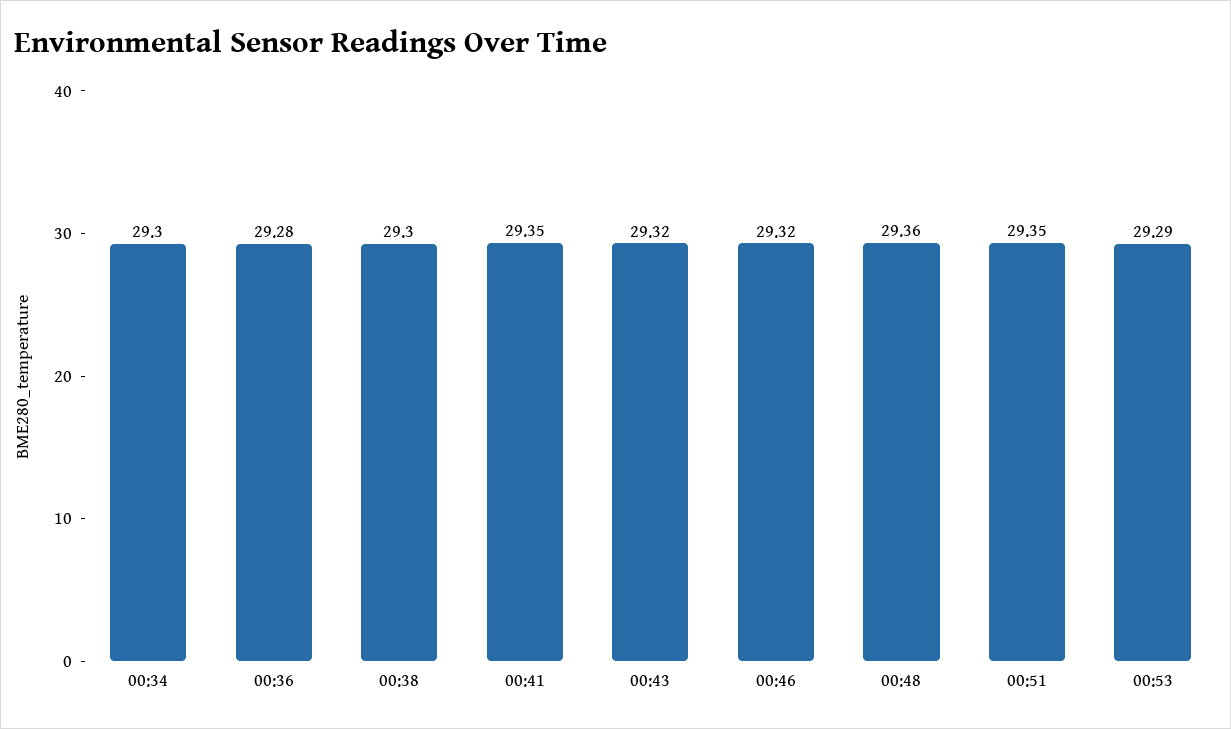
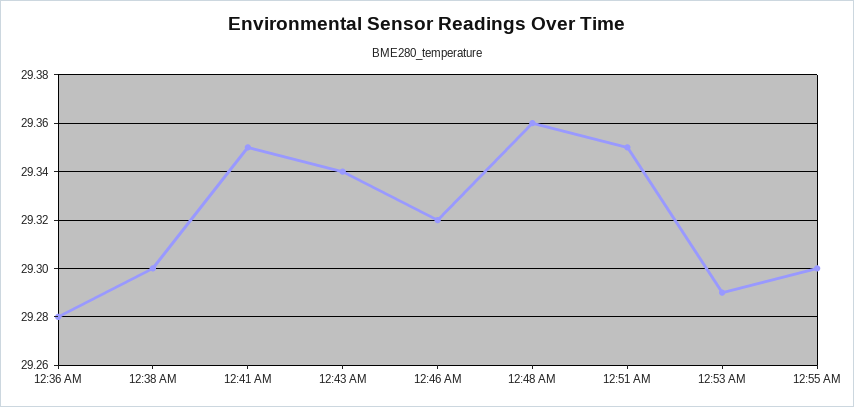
00:34: 29.3 -> none
00:43: 29.32 -> 29.34
12:55 AM: none -> 29.3

